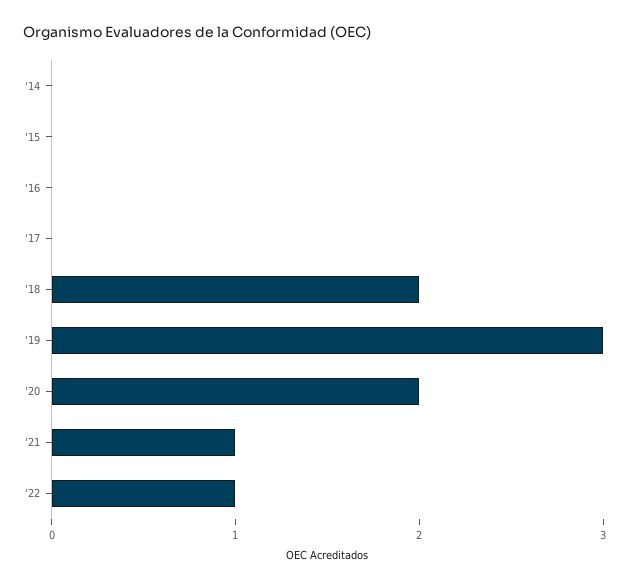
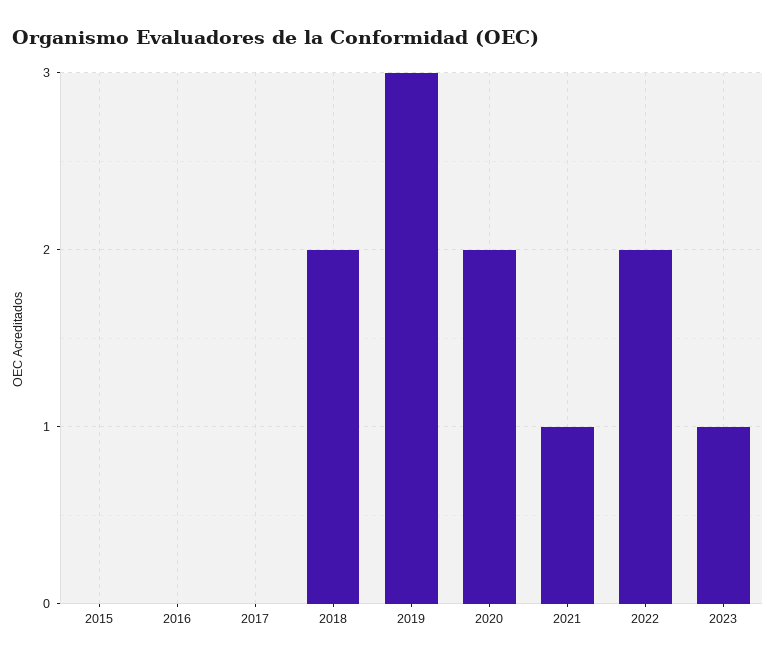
'14: 0 -> none
'22: 1 -> 2
2023: none -> 1

